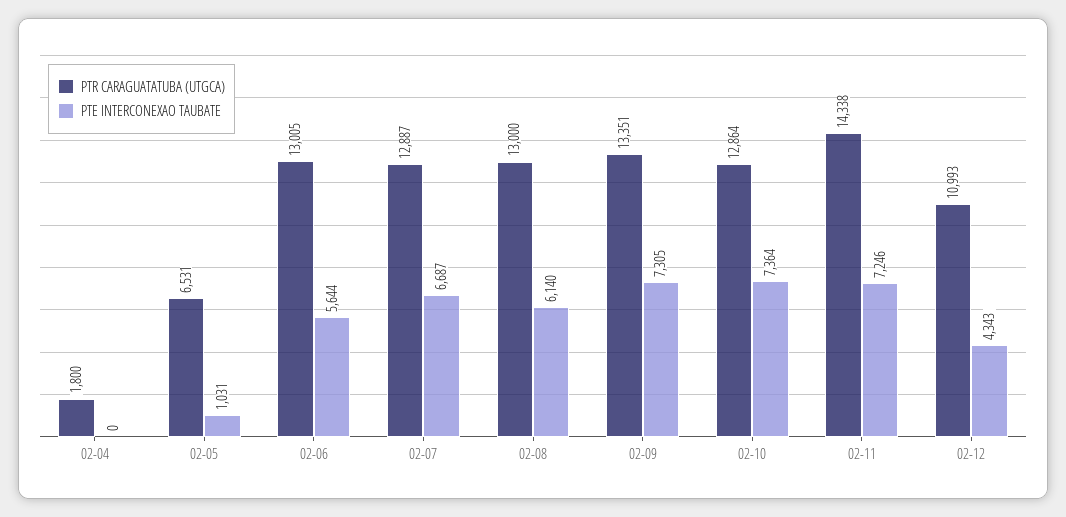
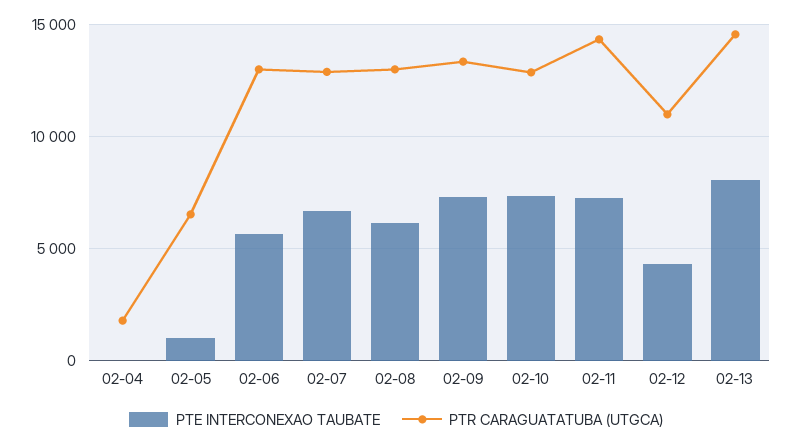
PTE INTERCONEXAO TAUBATE, 02-13: none -> 8000
PTR CARAGUATATUBA (UTGCA), 02-13: none -> 14500

